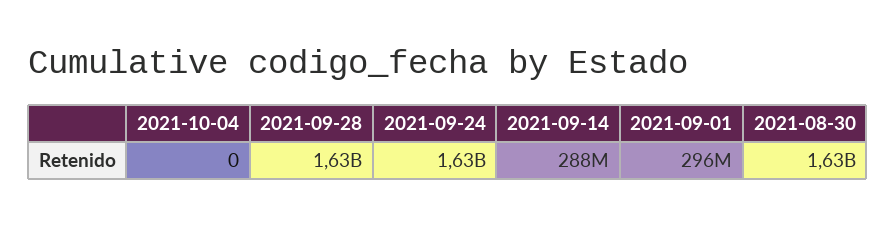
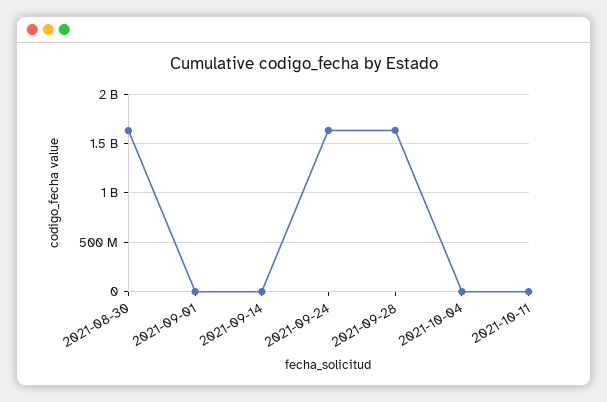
2021-09-14: 288000000 -> 0
2021-09-01: 296000000 -> 0
2021-10-11: none -> 0

